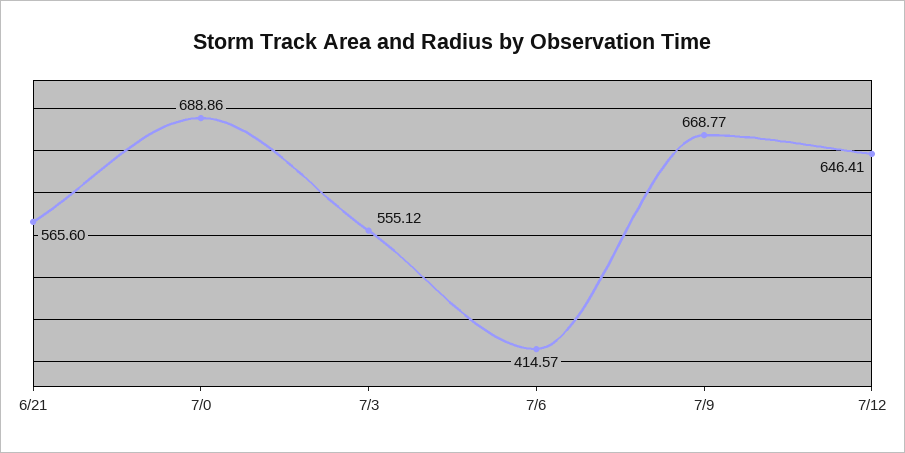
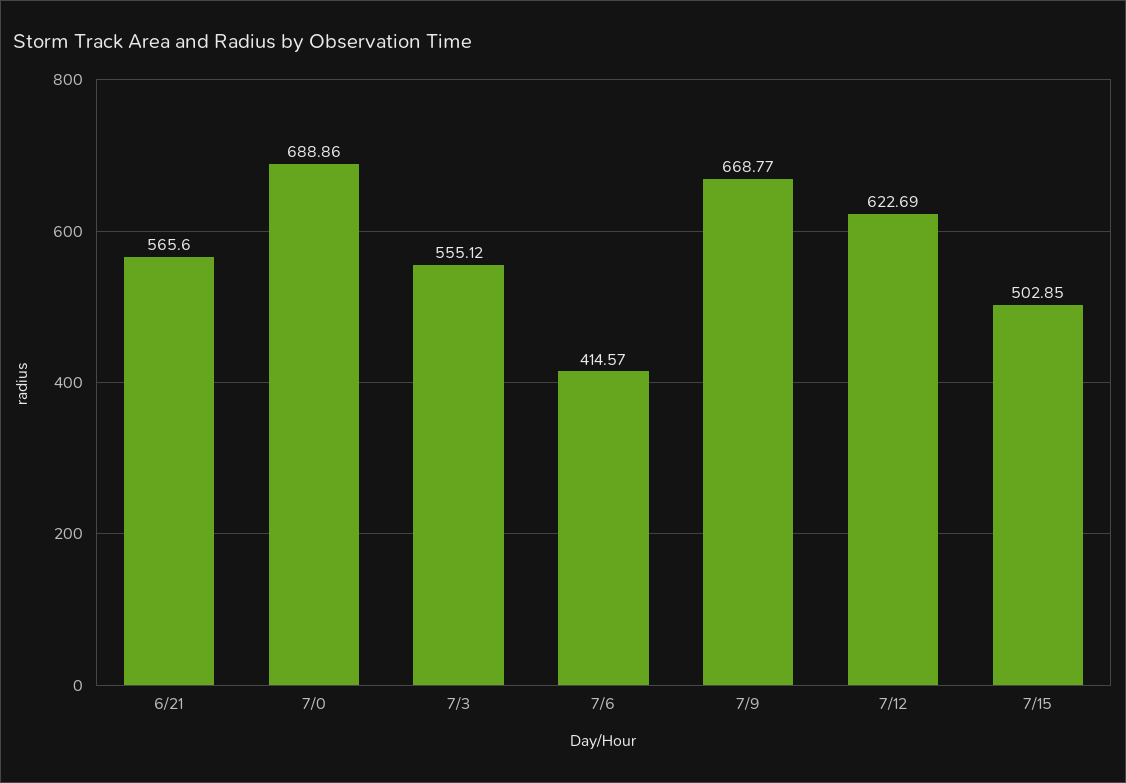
7/12: 646.41 -> 622.69
7/15: none -> 502.85

